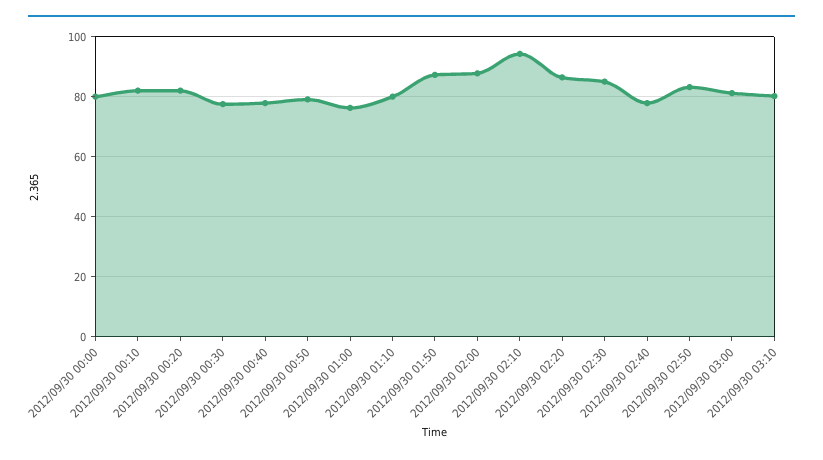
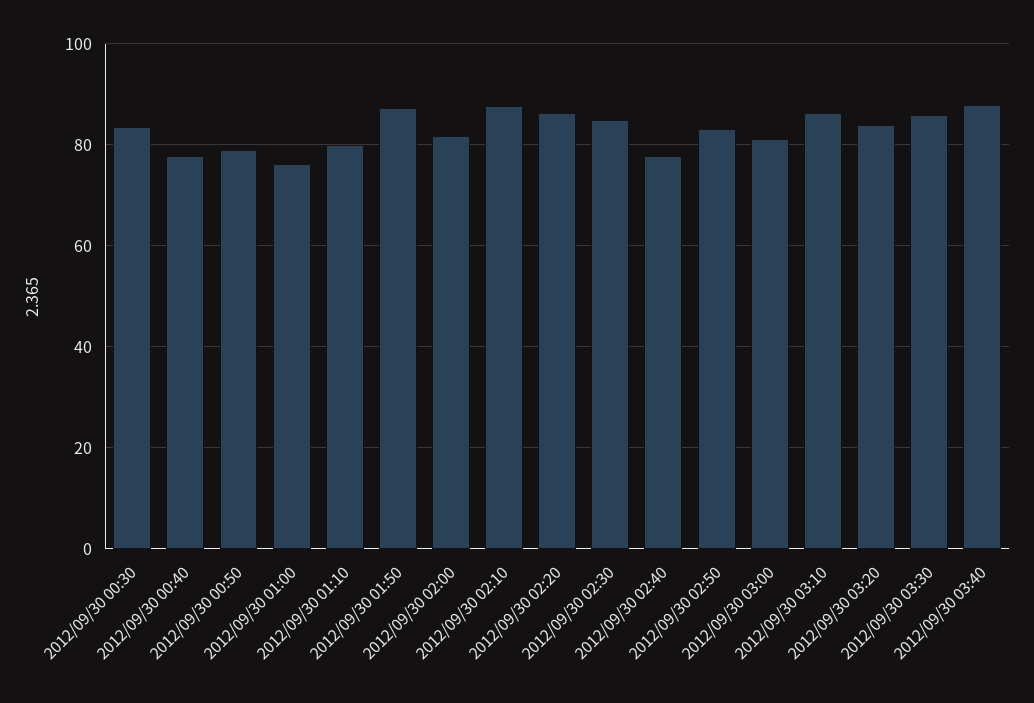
2012/09/30 00:00: 80 -> none
2012/09/30 00:10: 82 -> none
2012/09/30 00:20: 82 -> none
2012/09/30 00:30: 78 -> 84
2012/09/30 02:00: 88 -> 82
2012/09/30 02:10: 94 -> 88
2012/09/30 03:10: 80 -> 86
2012/09/30 03:20: none -> 84
2012/09/30 03:30: none -> 86
2012/09/30 03:40: none -> 88

